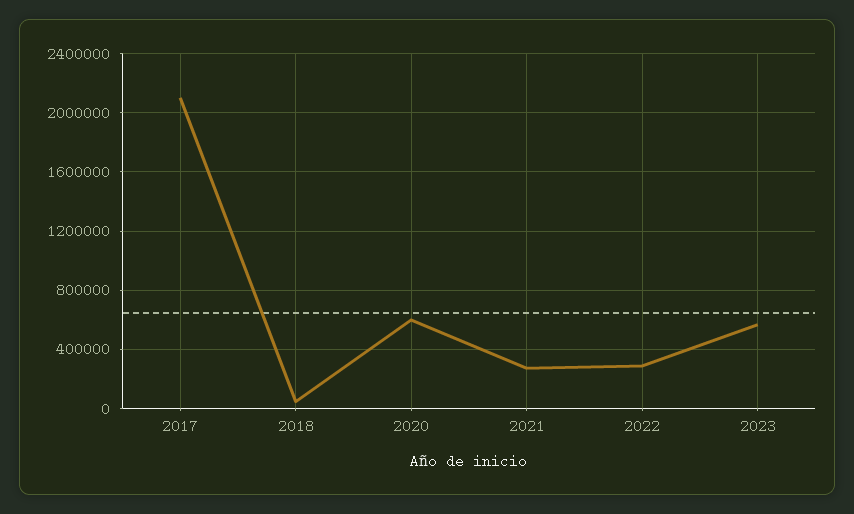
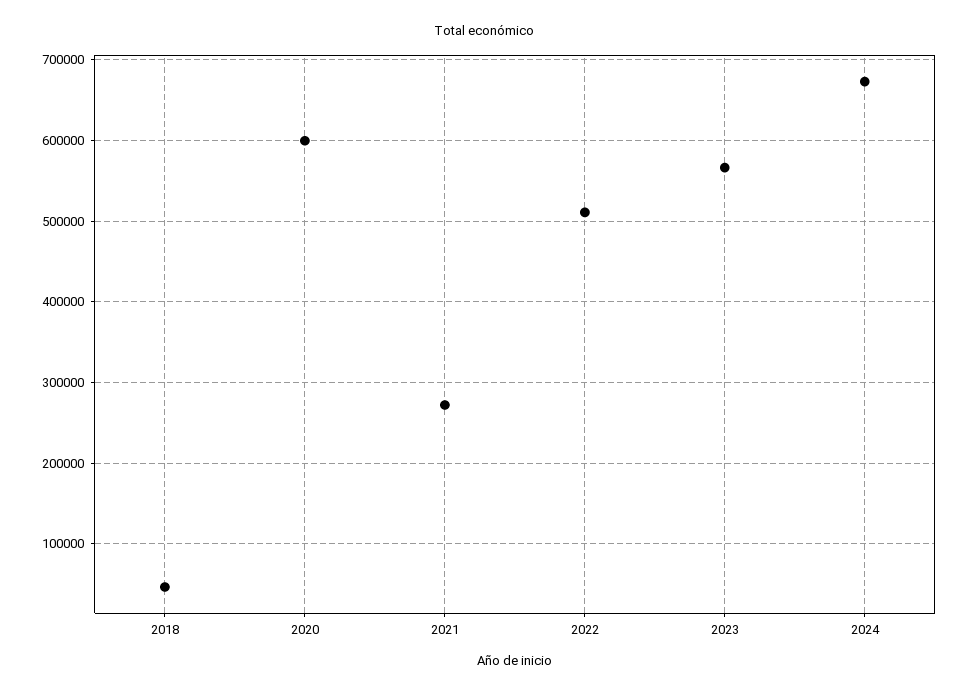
2017: 2100000 -> none
2022: 300000 -> 510000
2024: none -> 670000

